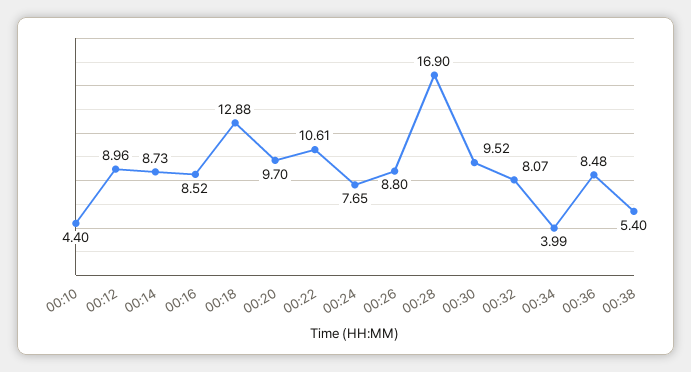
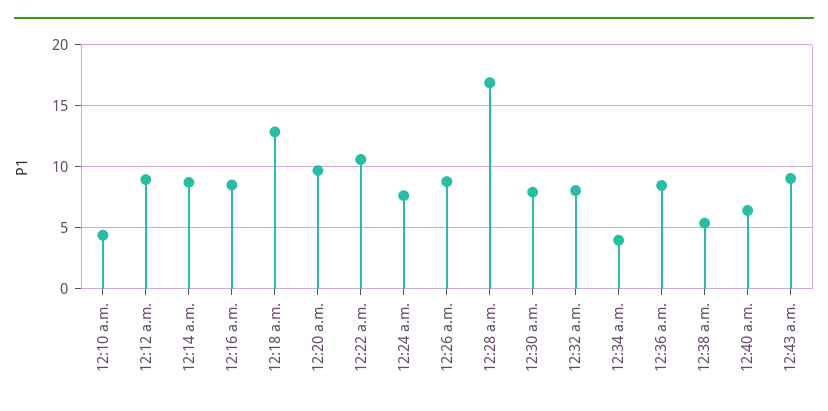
00:30: 9.52 -> 8
12:40 a.m.: none -> 6.5
12:43 a.m.: none -> 9

